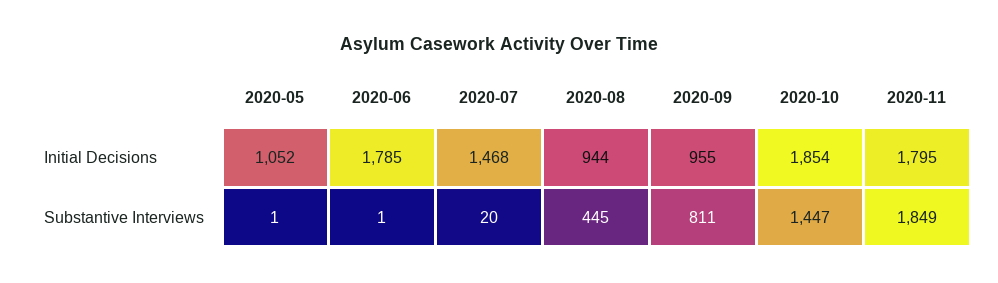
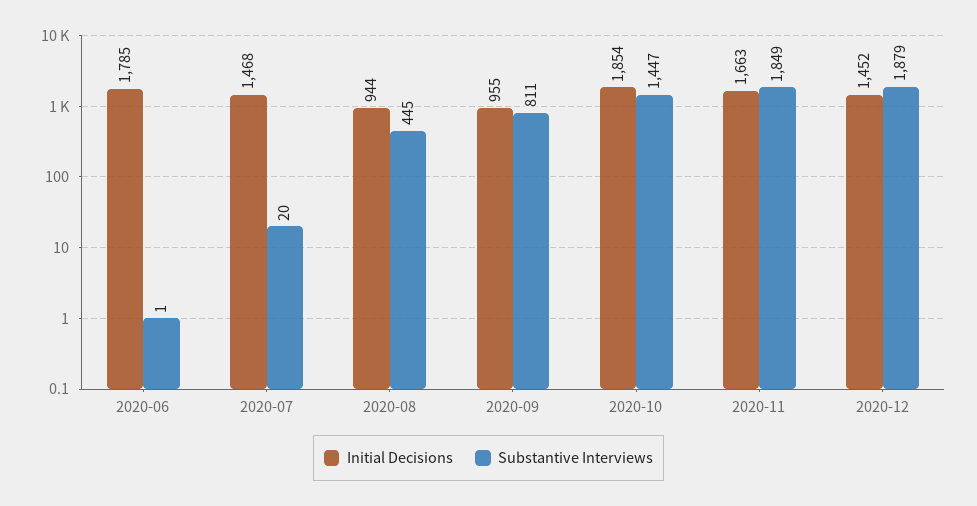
Initial Decisions, 2020-05: 1052 -> none
Initial Decisions, 2020-11: 1795 -> 1663
Substantive Interviews, 2020-05: 1 -> none
Initial Decisions, 2020-12: none -> 1452
Substantive Interviews, 2020-12: none -> 1879

